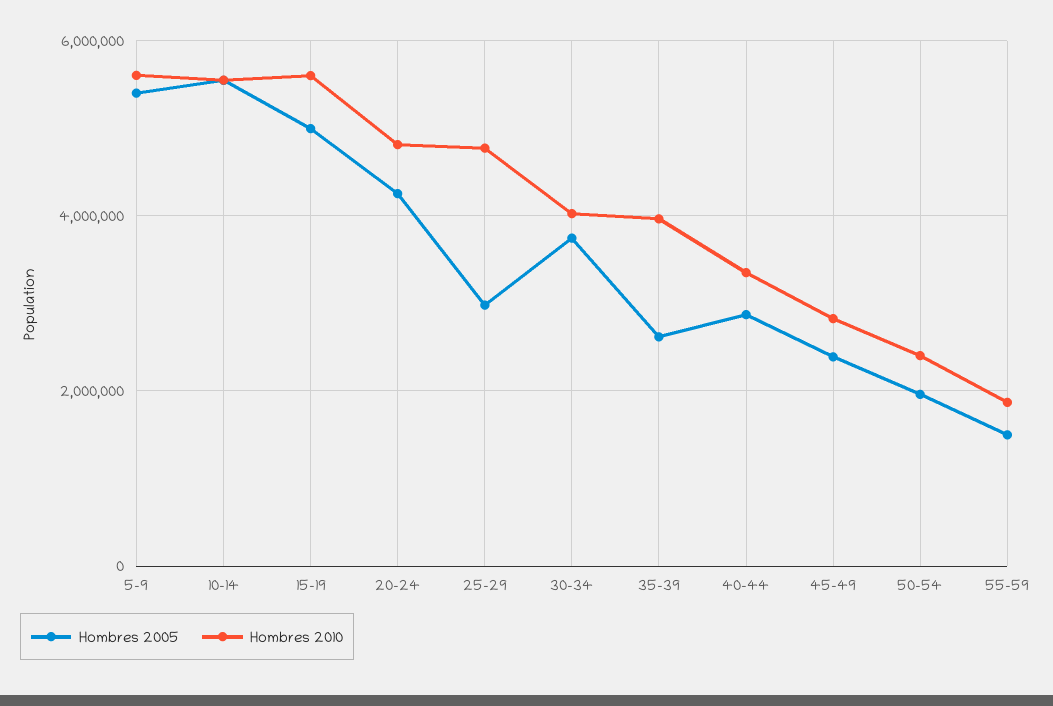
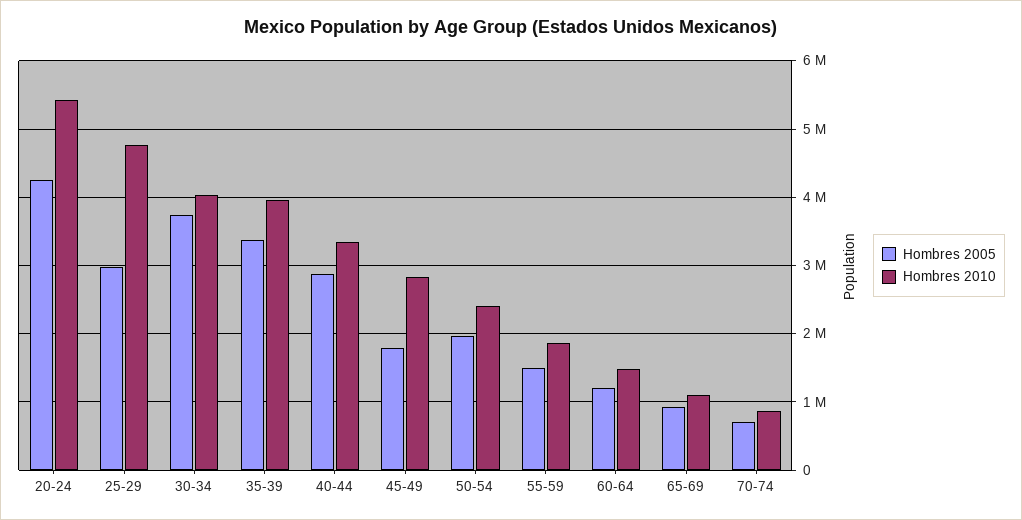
Hombres 2005, 5-9: 5400000 -> none
Hombres 2010, 5-9: 5600000 -> none
Hombres 2005, 10-14: 5600000 -> none
Hombres 2010, 10-14: 5600000 -> none
Hombres 2005, 15-19: 5000000 -> none
Hombres 2010, 15-19: 5600000 -> none
Hombres 2010, 20-24: 4800000 -> 5400000
Hombres 2005, 35-39: 2600000 -> 3400000
Hombres 2005, 45-49: 2400000 -> 1800000
Hombres 2005, 60-64: none -> 1200000
Hombres 2010, 60-64: none -> 1500000
Hombres 2005, 65-69: none -> 900000
Hombres 2010, 65-69: none -> 1100000
Hombres 2005, 70-74: none -> 700000
Hombres 2010, 70-74: none -> 900000

